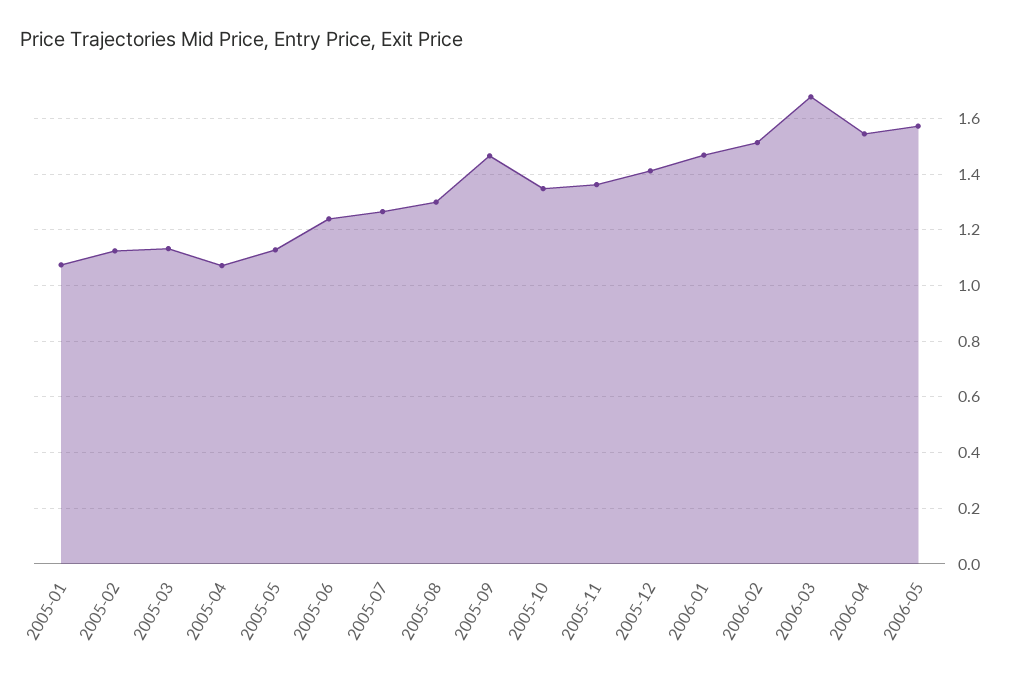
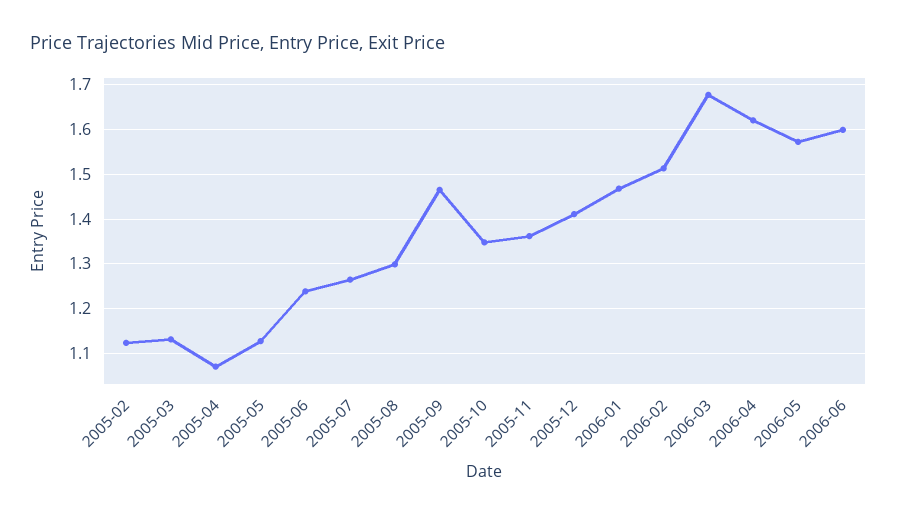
2005-01: 1.075 -> none
2006-04: 1.55 -> 1.62
2006-06: none -> 1.6

